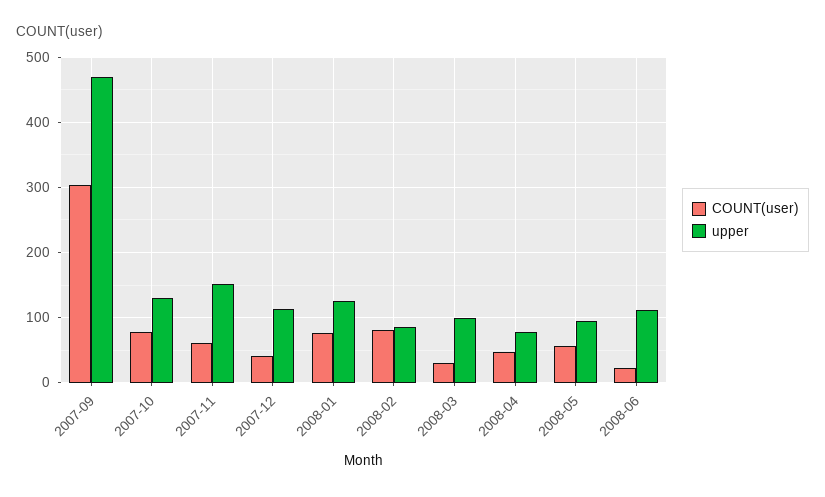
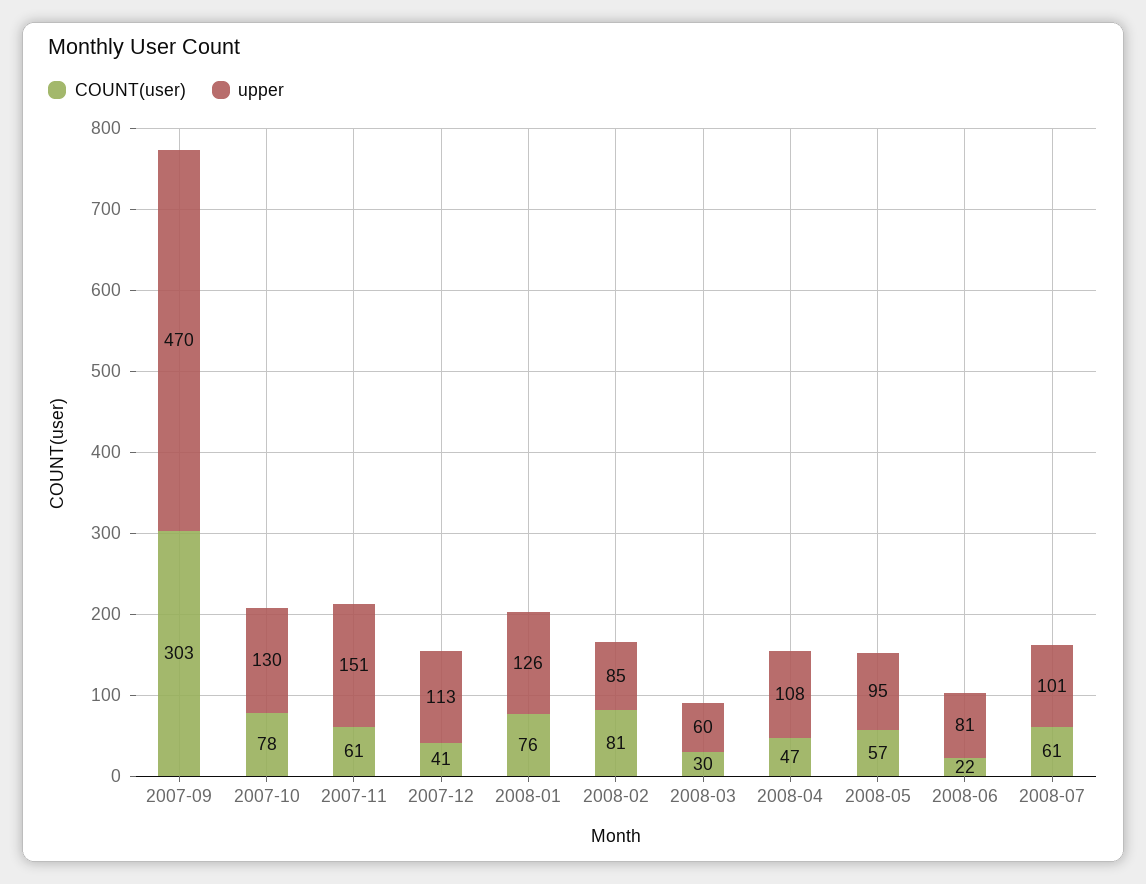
upper, 2008-03: 100 -> 60
upper, 2008-04: 80 -> 108
upper, 2008-06: 110 -> 81
COUNT(user), 2008-07: none -> 61
upper, 2008-07: none -> 101

